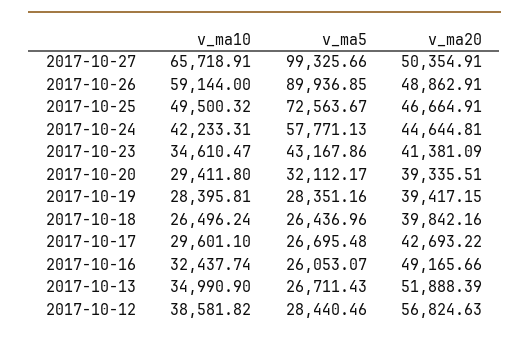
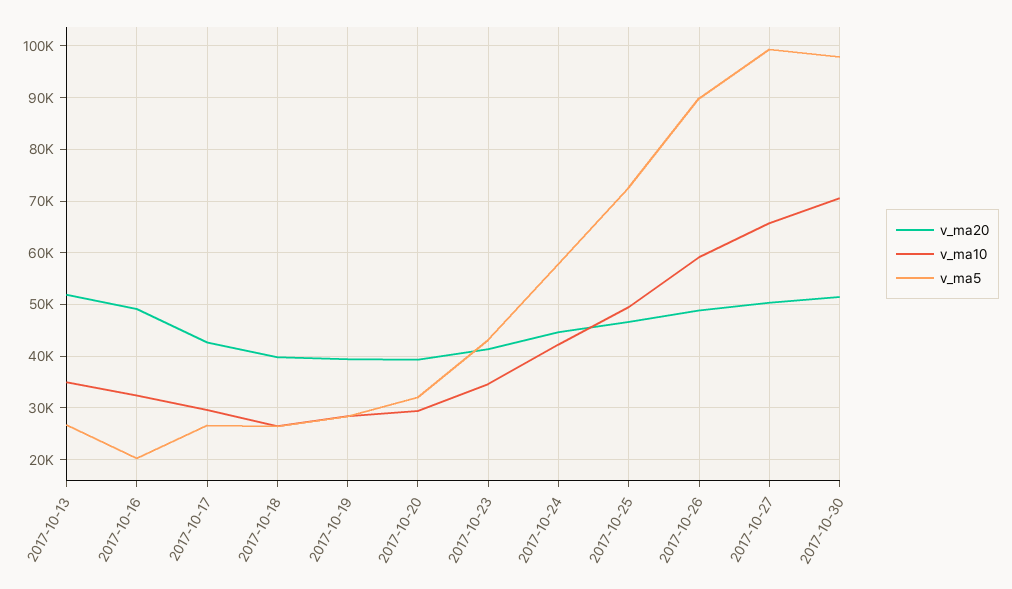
v_ma5, 2017-10-16: 26053.07 -> 20000
v_ma10, 2017-10-12: 38581.82 -> none
v_ma5, 2017-10-12: 28440.46 -> none
v_ma20, 2017-10-12: 56824.63 -> none
v_ma20, 2017-10-30: none -> 52000
v_ma10, 2017-10-30: none -> 70000
v_ma5, 2017-10-30: none -> 98000

